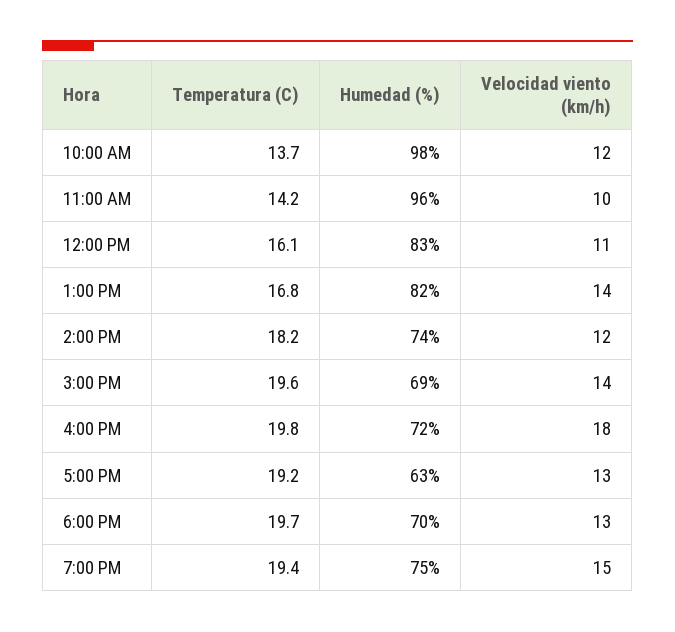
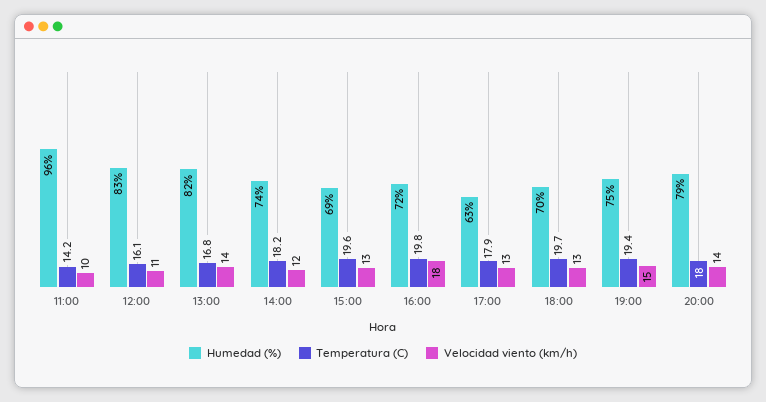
Temperatura (C), 10:00 AM: 13.7 -> none
Humedad (%), 10:00 AM: 98 -> none
Velocidad viento (km/h), 10:00 AM: 12 -> none
Velocidad viento (km/h), 3:00 PM: 14 -> 13
Temperatura (C), 5:00 PM: 19.2 -> 17.9
Humedad (%), 20:00: none -> 79
Temperatura (C), 20:00: none -> 18
Velocidad viento (km/h), 20:00: none -> 14

